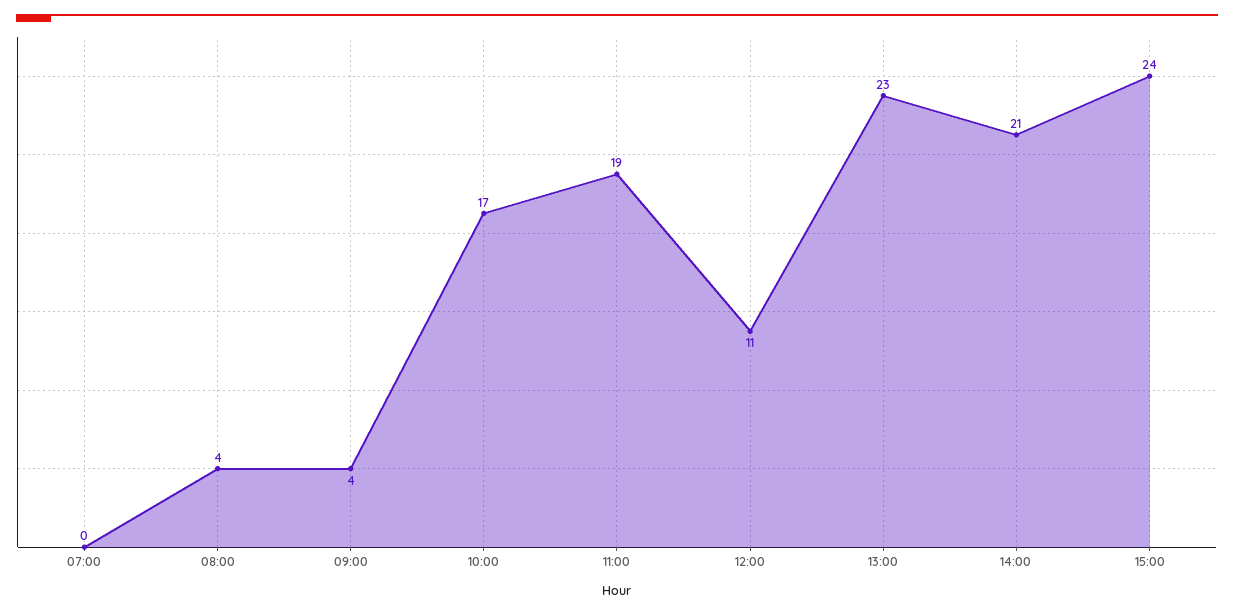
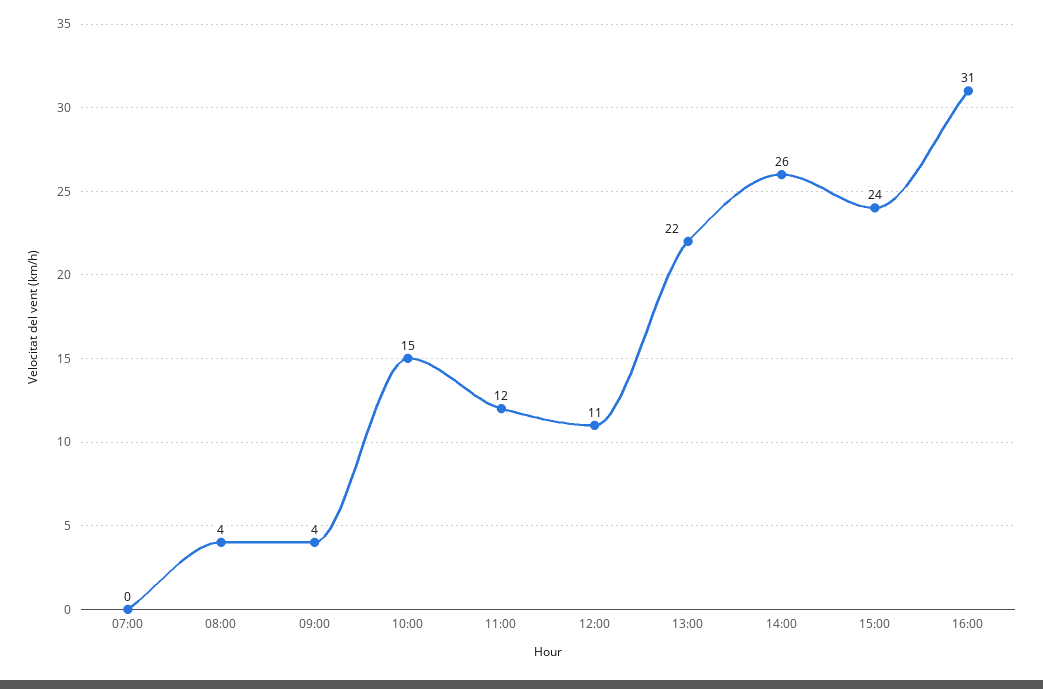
10:00: 17 -> 15
11:00: 19 -> 12
13:00: 23 -> 22
14:00: 21 -> 26
16:00: none -> 31

